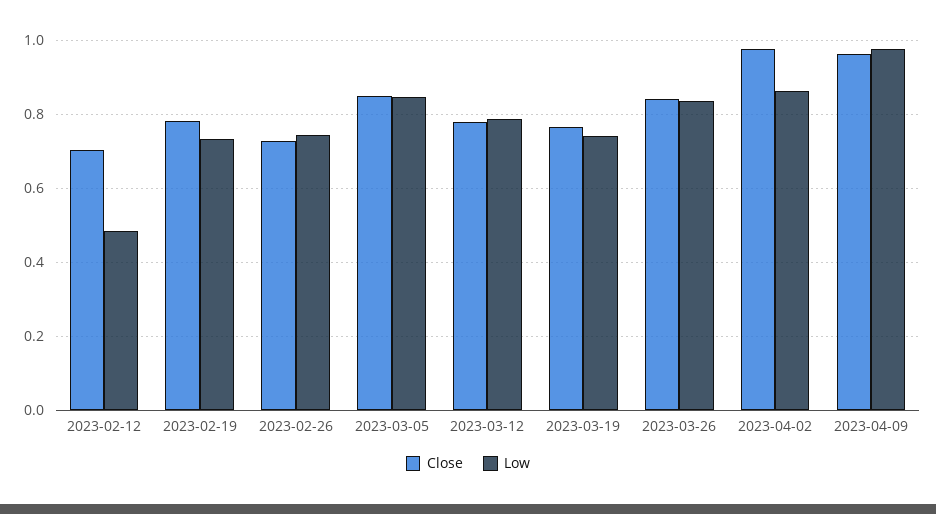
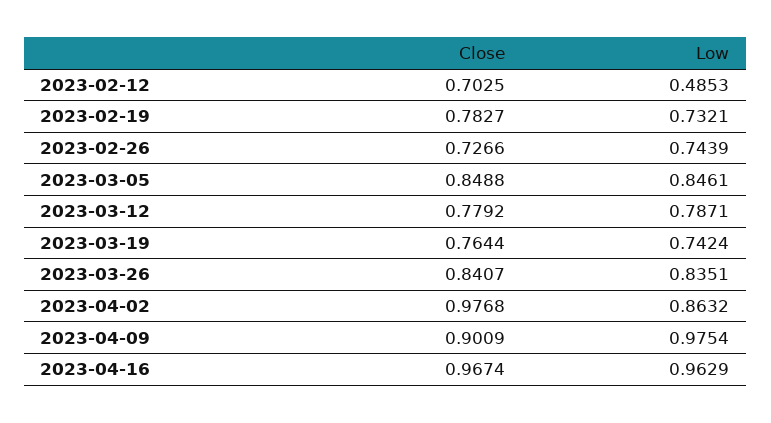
Close, 2023-04-09: 0.96 -> 0.9009
Close, 2023-04-16: none -> 0.9674
Low, 2023-04-16: none -> 0.9629

